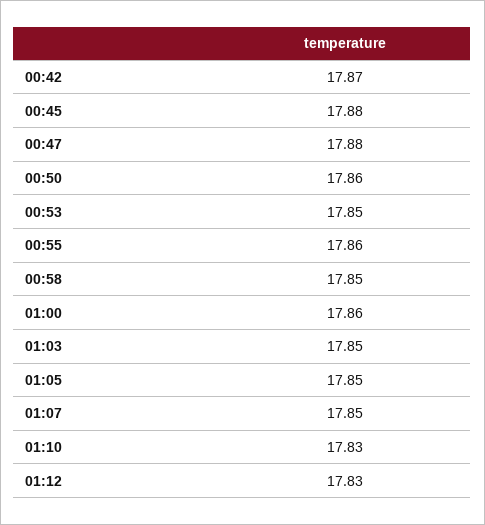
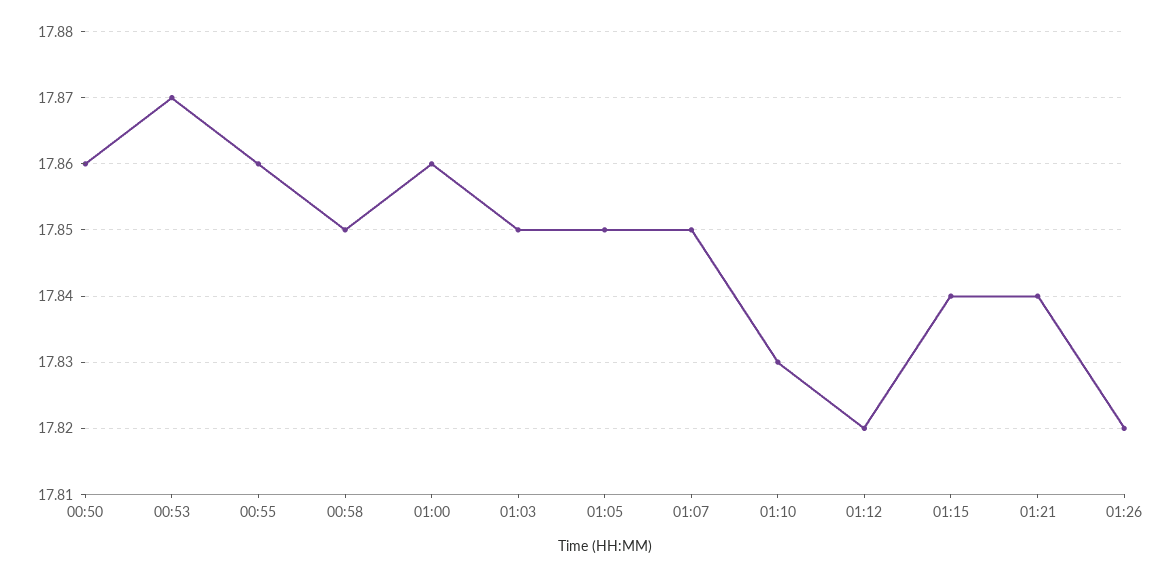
00:42: 17.87 -> none
00:45: 17.88 -> none
00:47: 17.88 -> none
00:53: 17.85 -> 17.87
01:12: 17.83 -> 17.82
01:15: none -> 17.84
01:21: none -> 17.84
01:26: none -> 17.82

